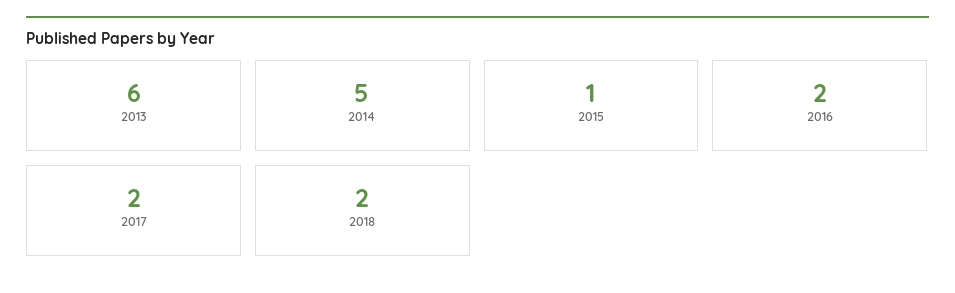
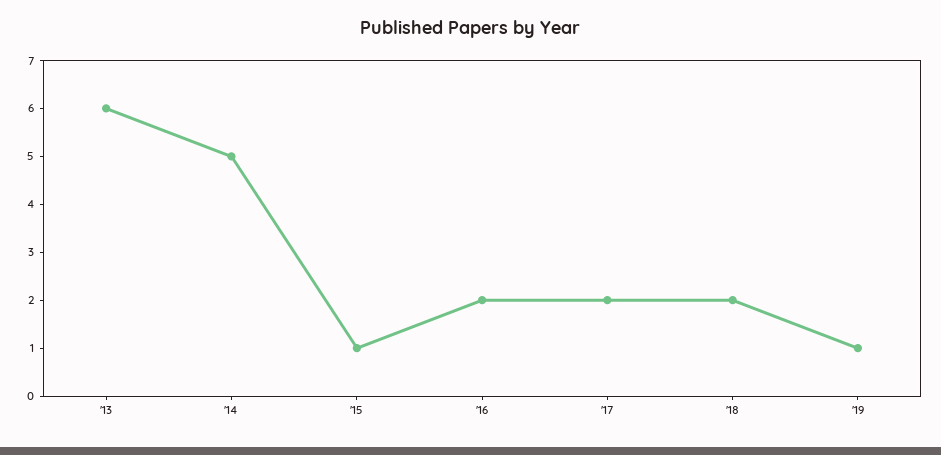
'19: none -> 1

